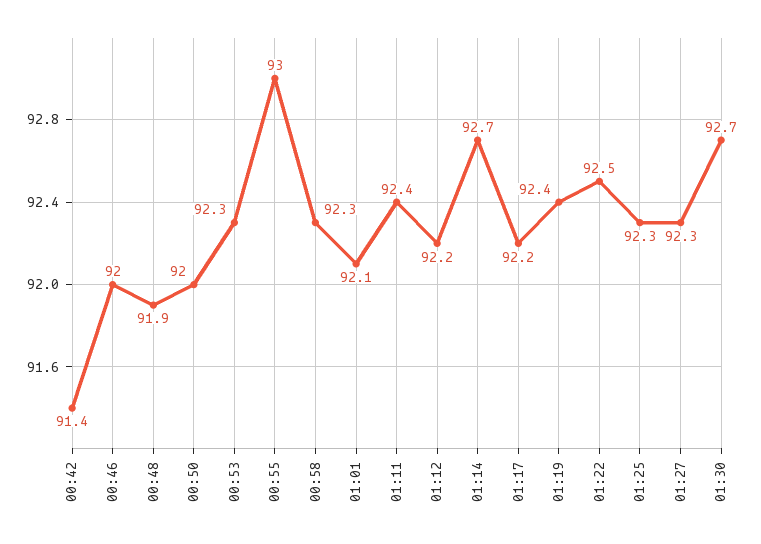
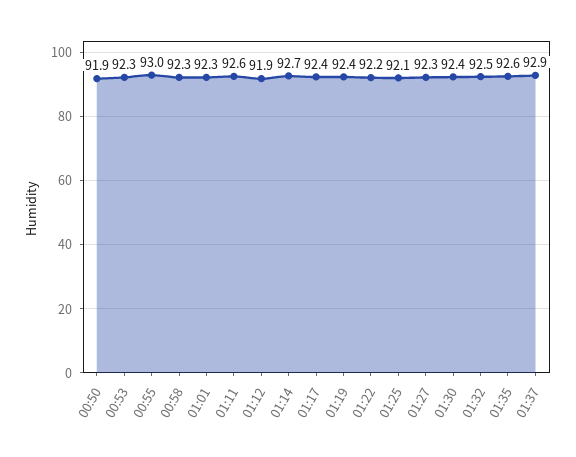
00:42: 91.4 -> none
00:46: 92 -> none
00:48: 91.9 -> none
00:50: 92 -> 91.9
01:01: 92.1 -> 92.3
01:11: 92.4 -> 92.6
01:12: 92.2 -> 91.9
01:17: 92.2 -> 92.4
01:22: 92.5 -> 92.2
01:25: 92.3 -> 92.1
01:30: 92.7 -> 92.4
01:32: none -> 92.5
01:35: none -> 92.6
01:37: none -> 92.9

